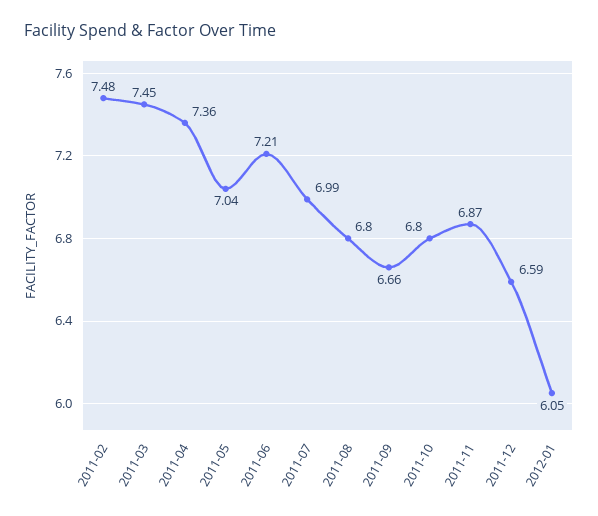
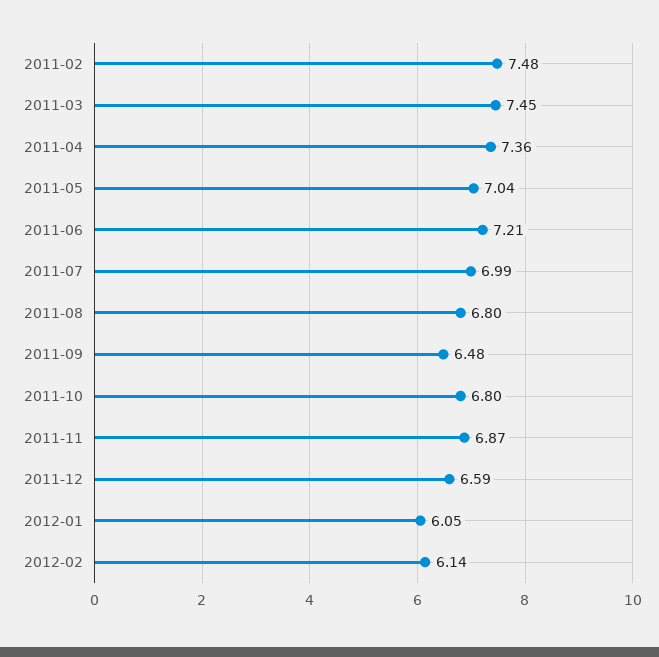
2011-09: 6.66 -> 6.48
2012-02: none -> 6.14

